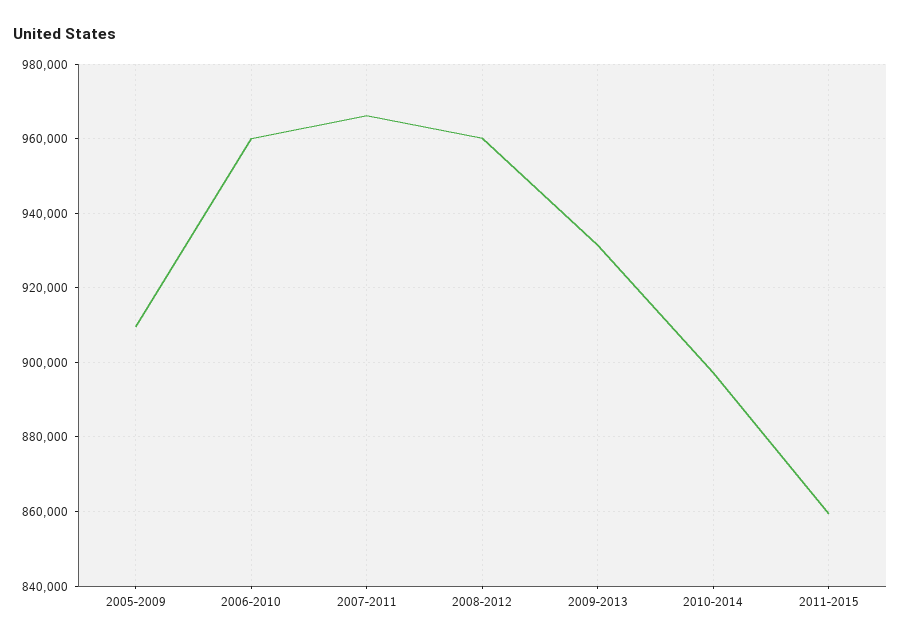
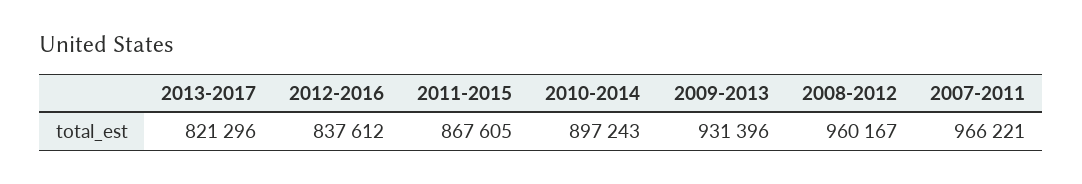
2005-2009: 910000 -> none
2006-2010: 960000 -> none
2011-2015: 860000 -> 867605
2013-2017: none -> 821296
2012-2016: none -> 837612

